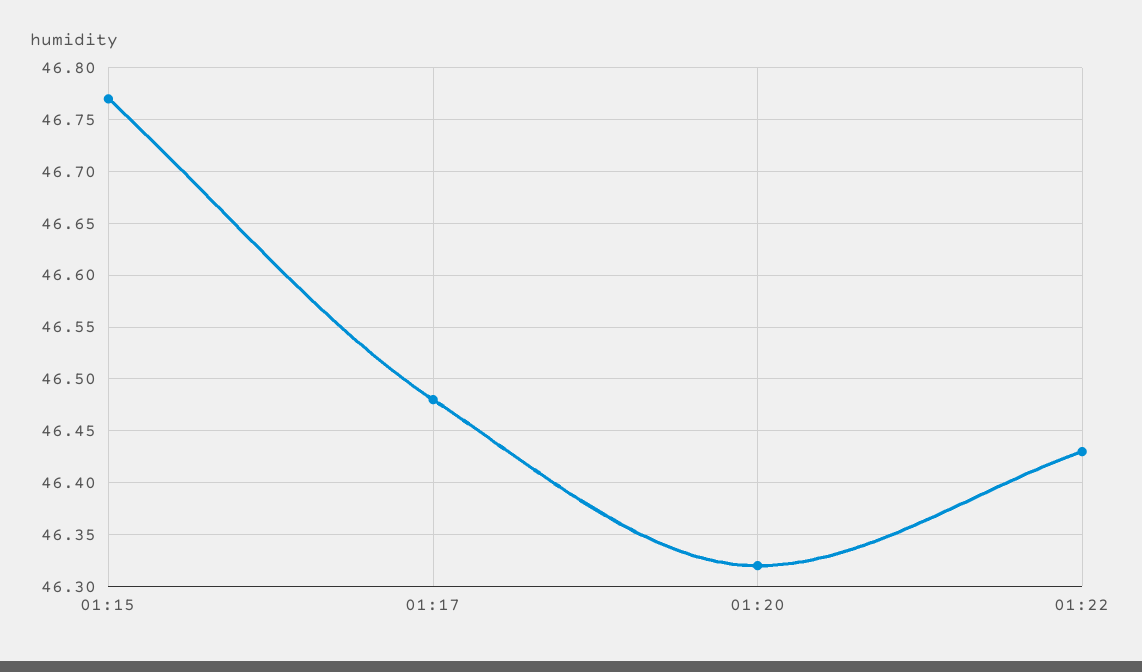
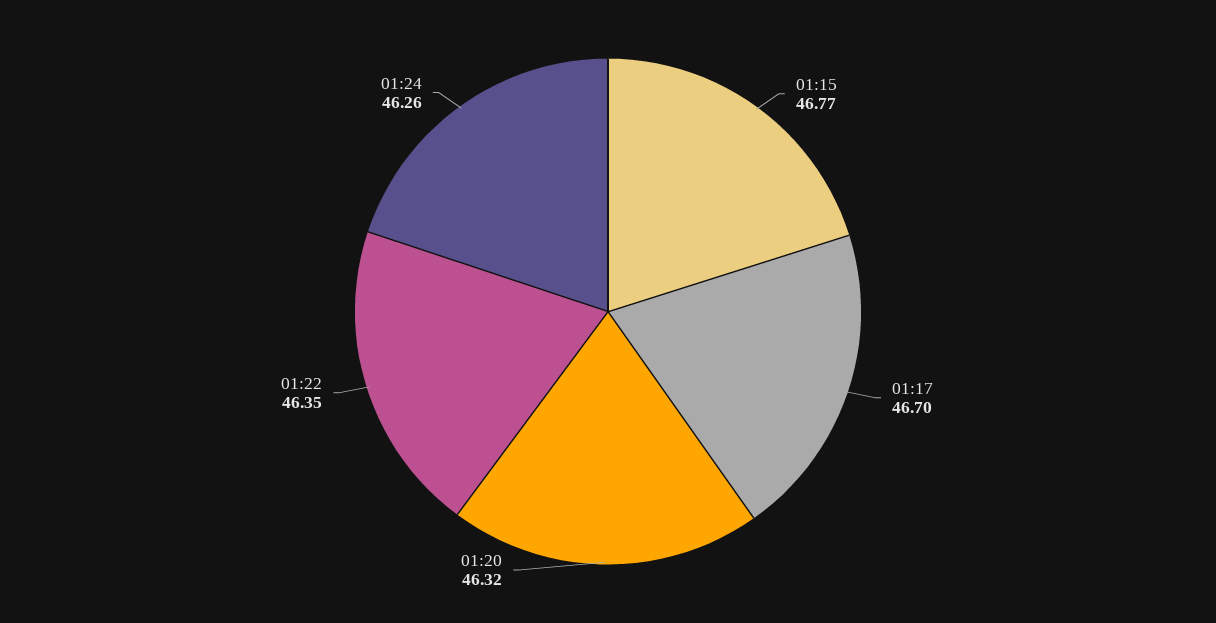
01:17: 46.48 -> 46.7
01:22: 46.43 -> 46.35
01:24: none -> 46.26

